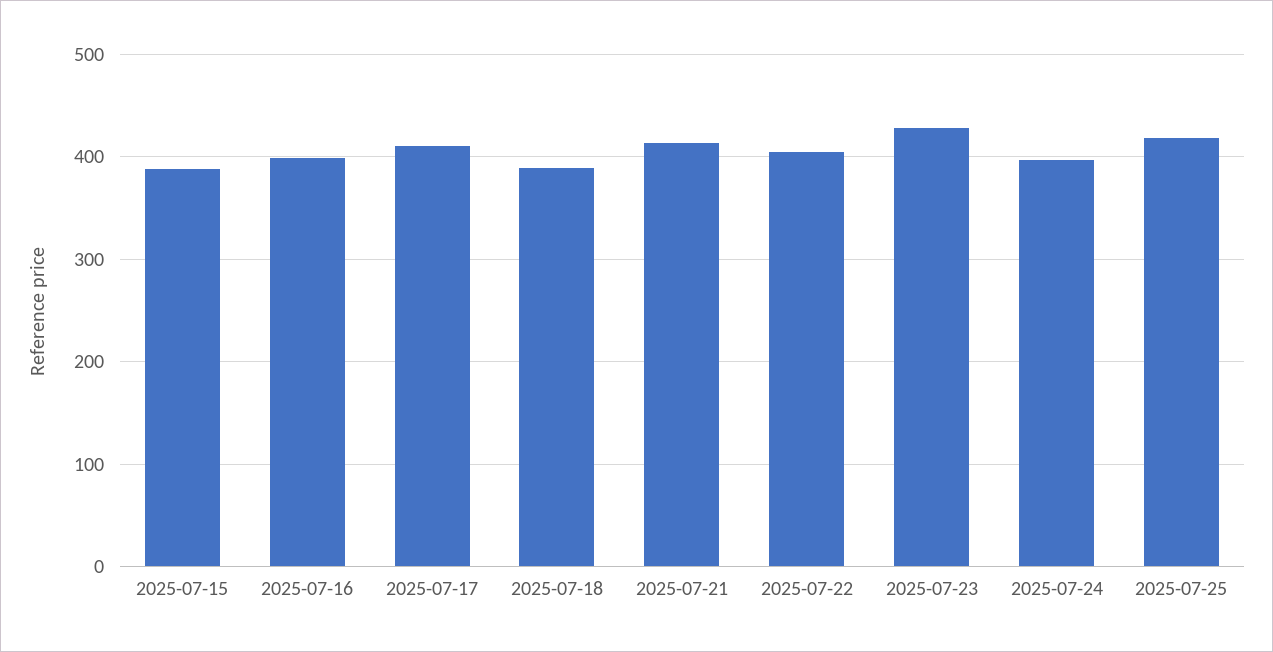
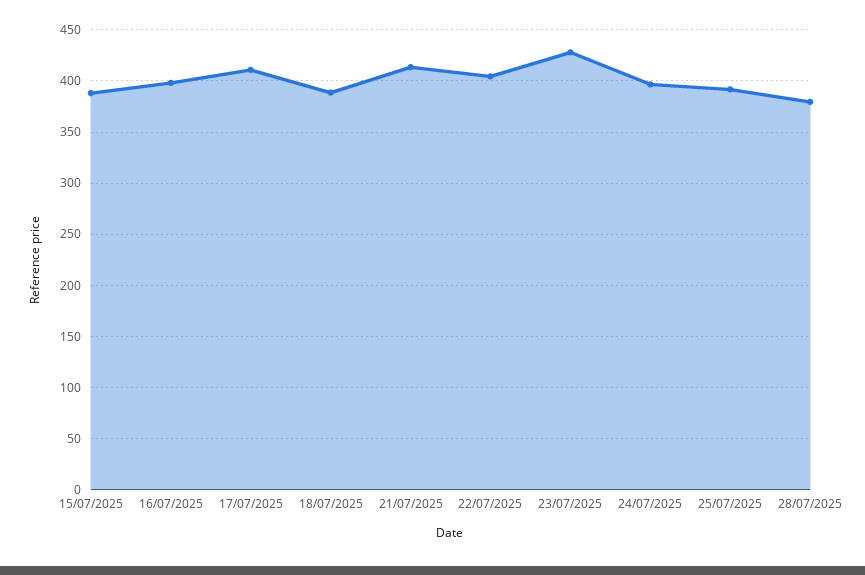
2025-07-25: 420 -> 390
28/07/2025: none -> 380

